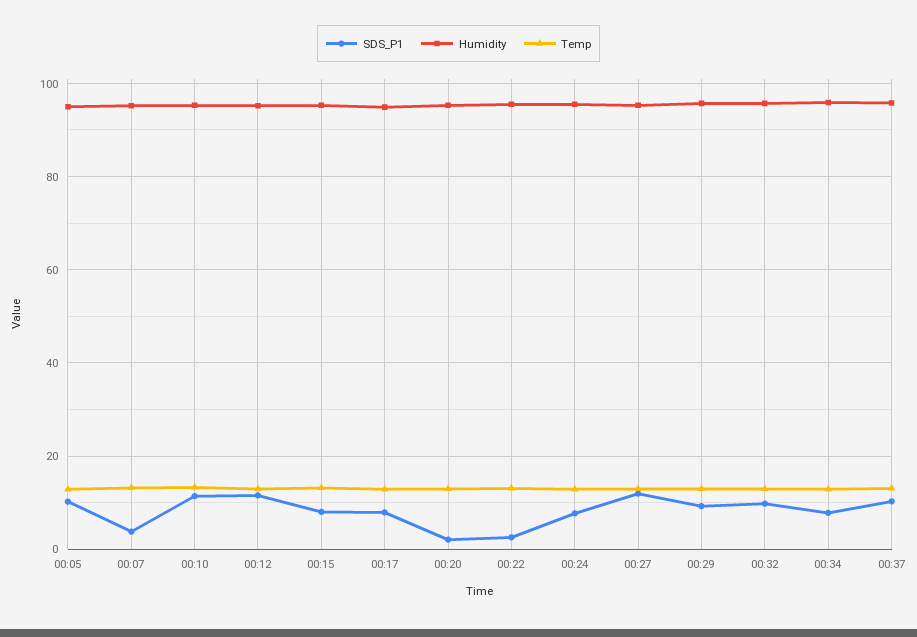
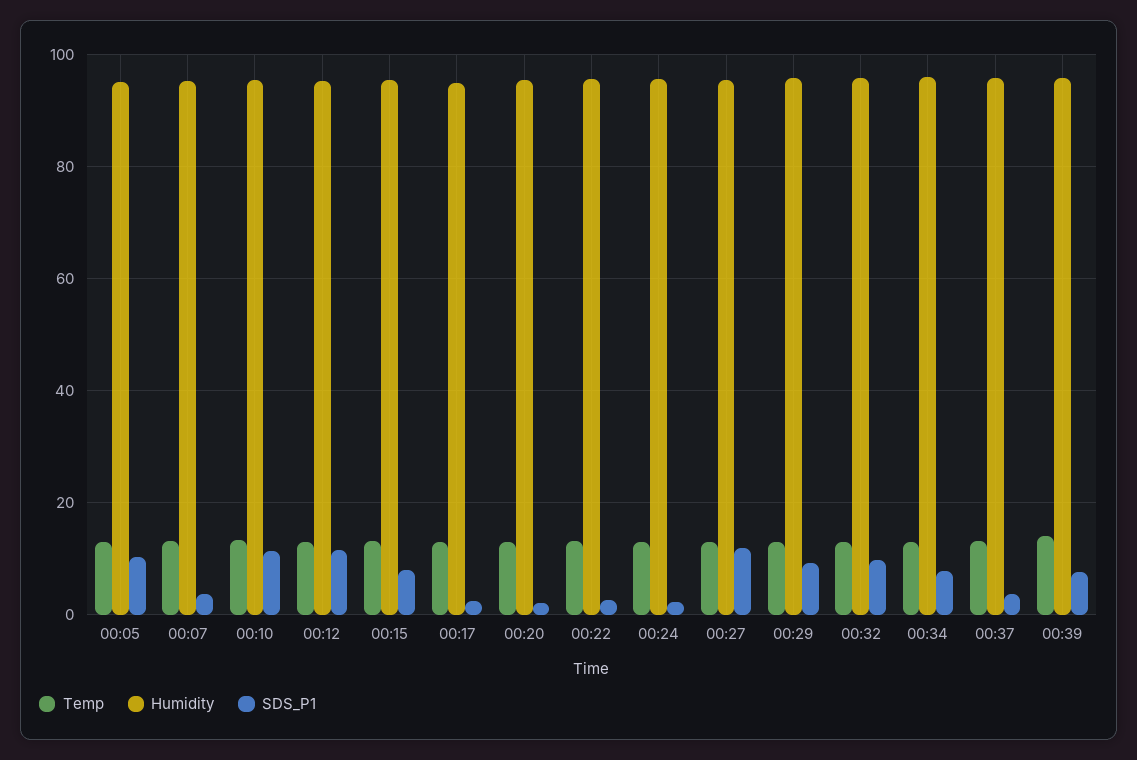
SDS_P1, 00:17: 8 -> 2
SDS_P1, 00:24: 8 -> 2
SDS_P1, 00:37: 10 -> 4
Temp, 00:39: none -> 14
Humidity, 00:39: none -> 96
SDS_P1, 00:39: none -> 8

